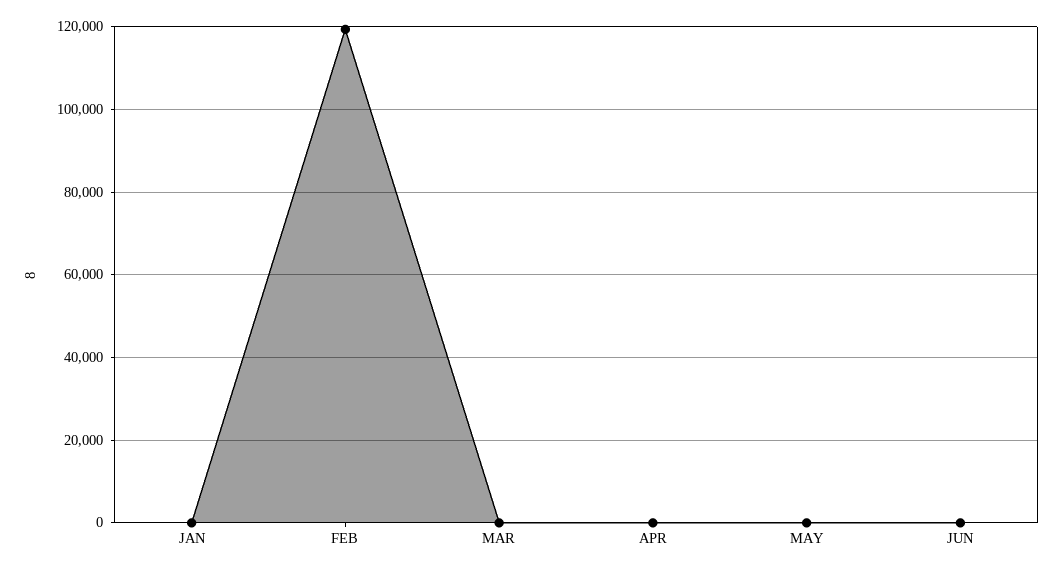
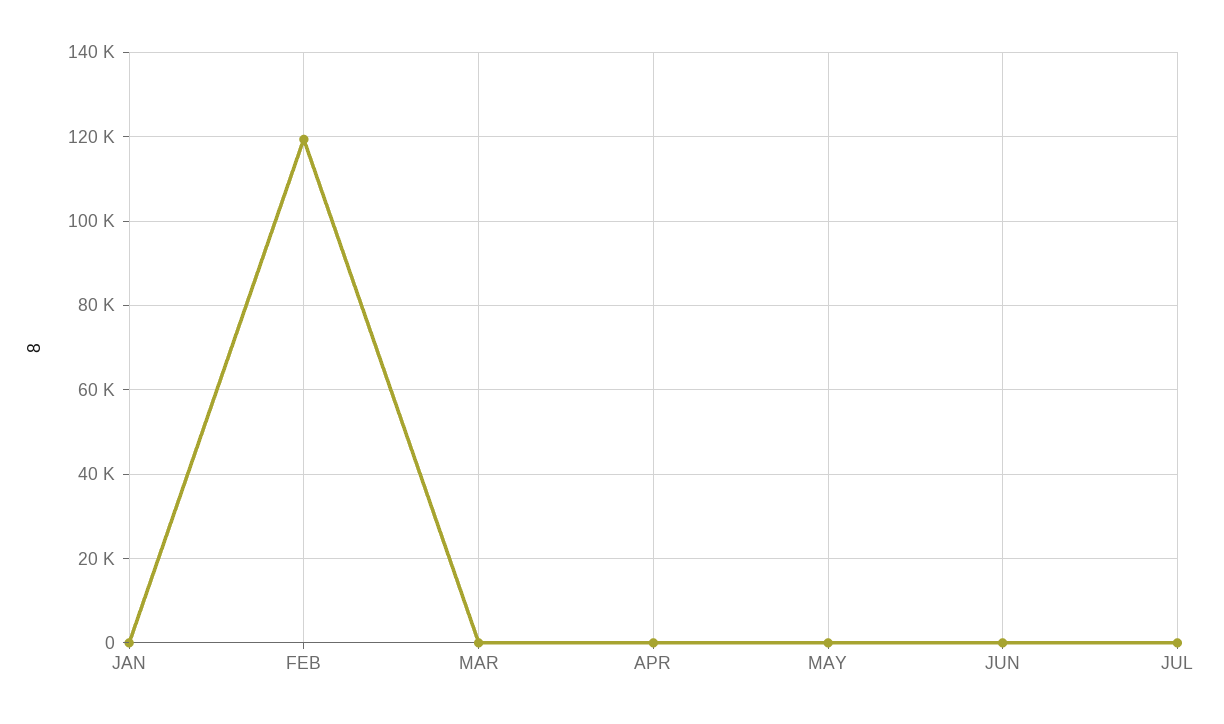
JUL: none -> 0

